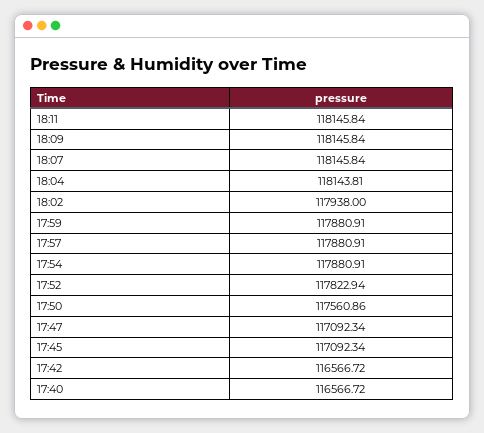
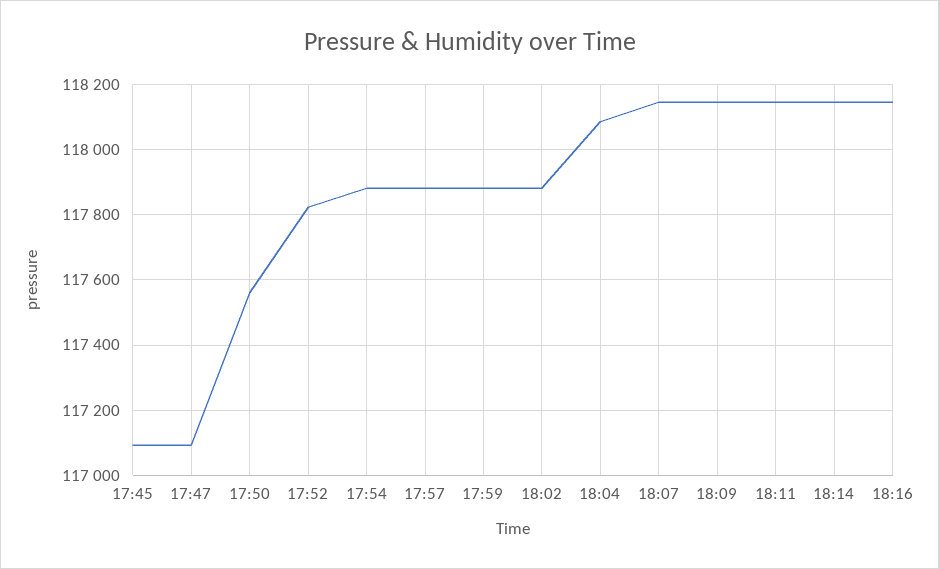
18:04: 118143.81 -> 118080
18:02: 117938 -> 117880
17:42: 116566.72 -> none
17:40: 116566.72 -> none
18:14: none -> 118140
18:16: none -> 118140

